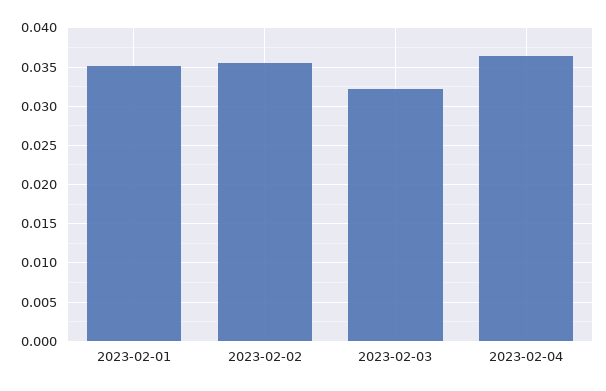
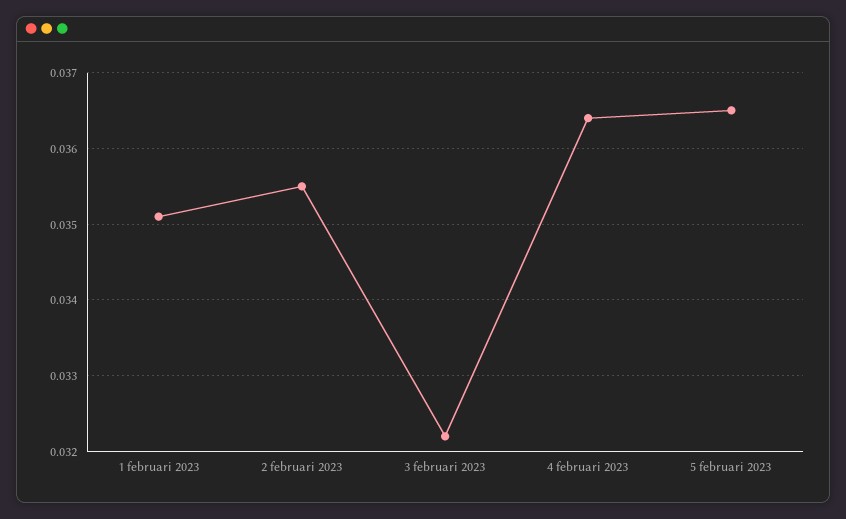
5 februari 2023: none -> 0.0365

